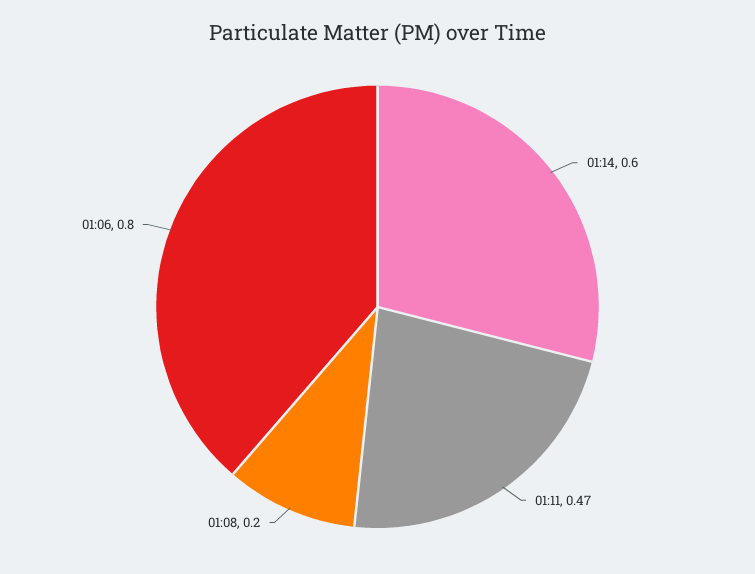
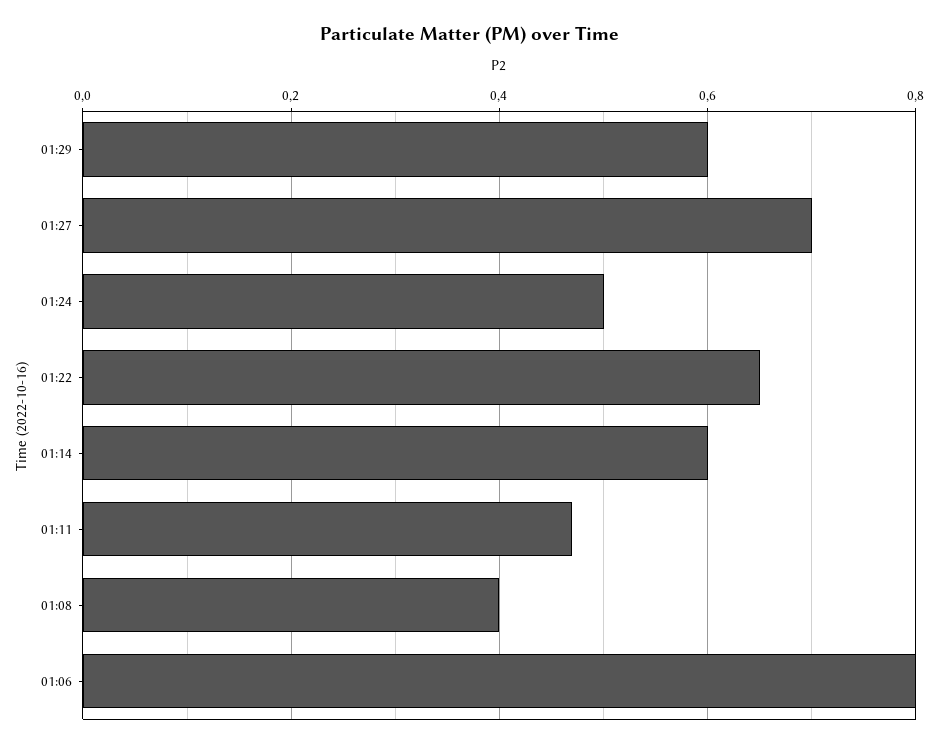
01:08: 0.2 -> 0.4
01:29: none -> 0.6
01:27: none -> 0.7
01:24: none -> 0.5
01:22: none -> 0.65

